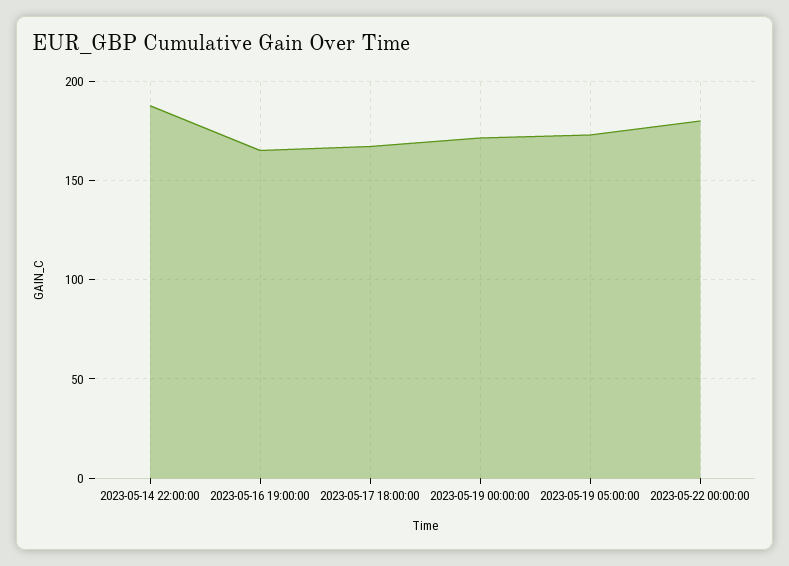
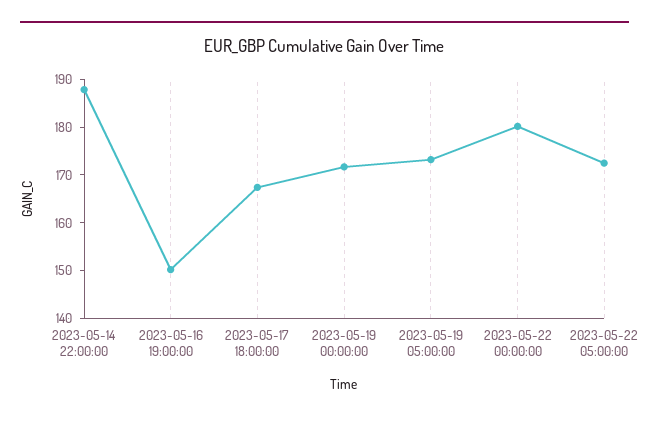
2023-05-16 19:00:00: 165 -> 150
2023-05-22 05:00:00: none -> 172

